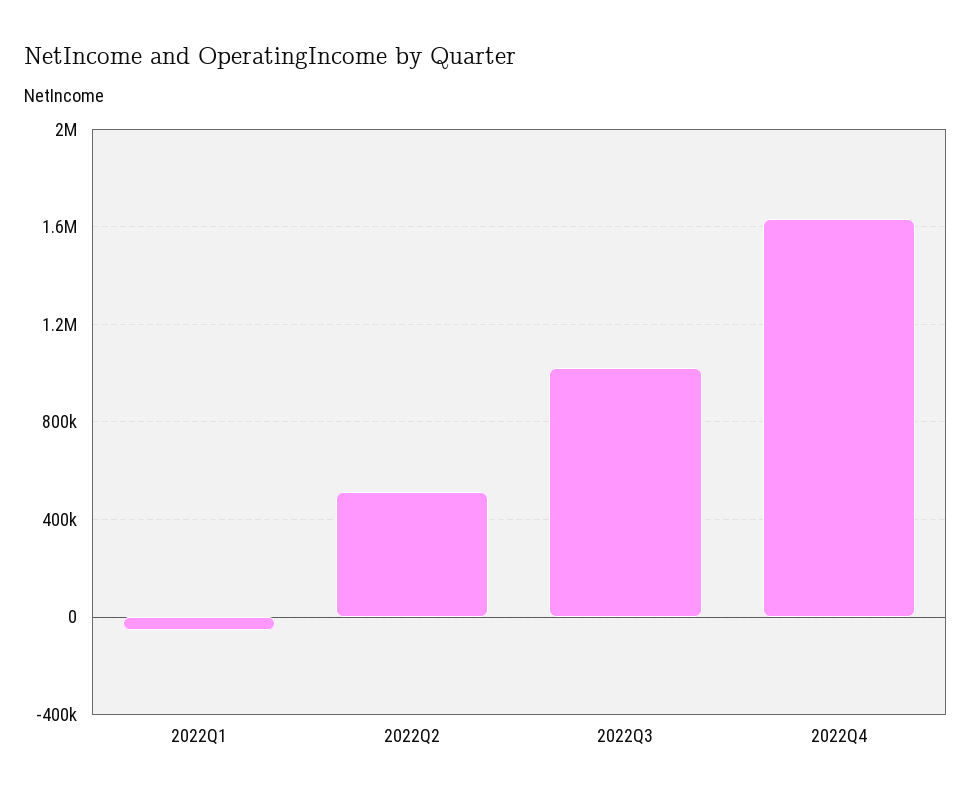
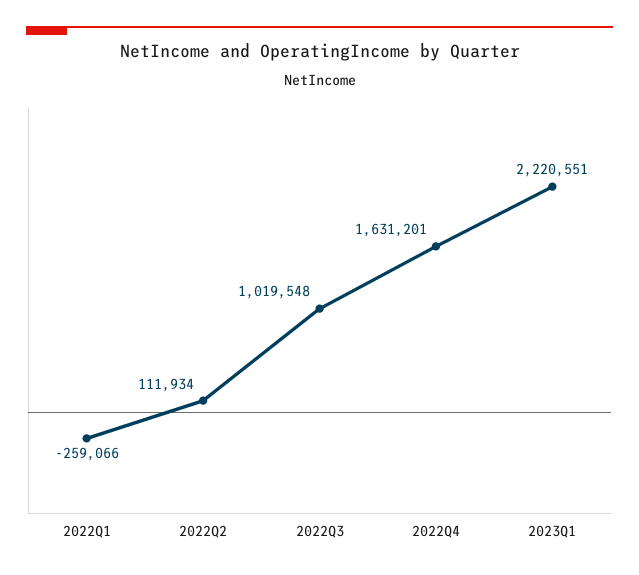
2022Q1: -50000 -> -259066
2022Q2: 500000 -> 111934
2023Q1: none -> 2220551

